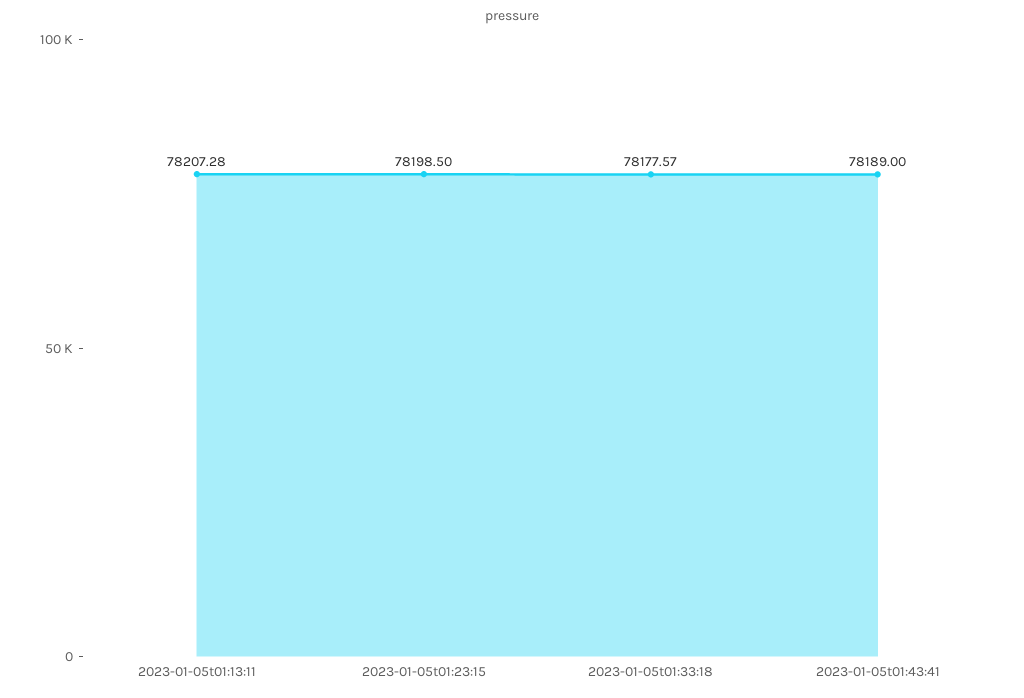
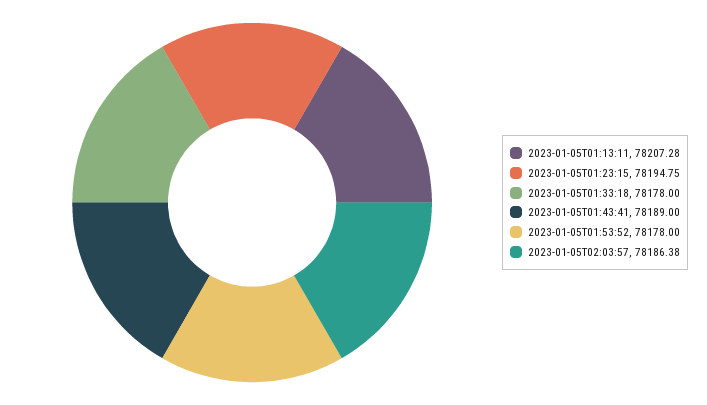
2023-01-05t01:23:15: 78198.5 -> 78194.75
2023-01-05t01:33:18: 78177.57 -> 78178
2023-01-05T01:53:52: none -> 78178
2023-01-05T02:03:57: none -> 78186.38

